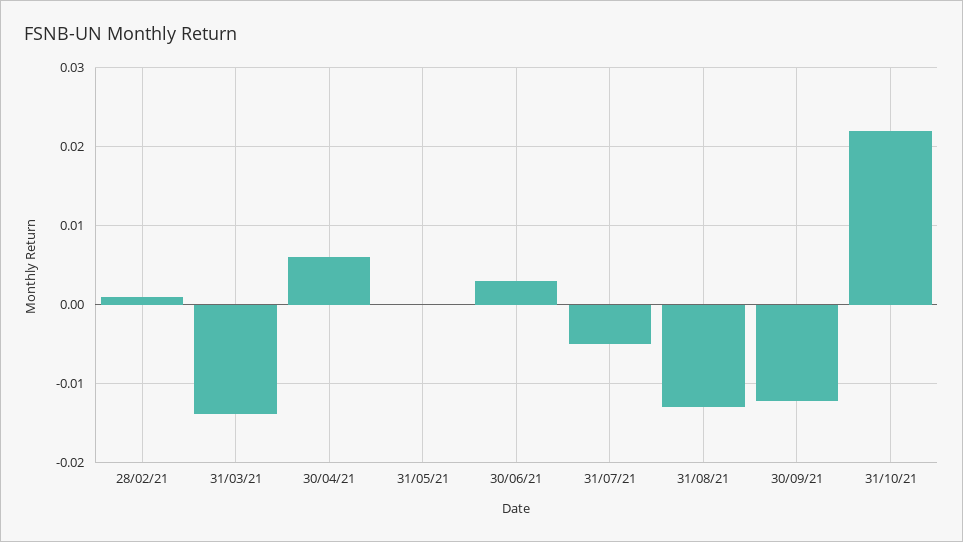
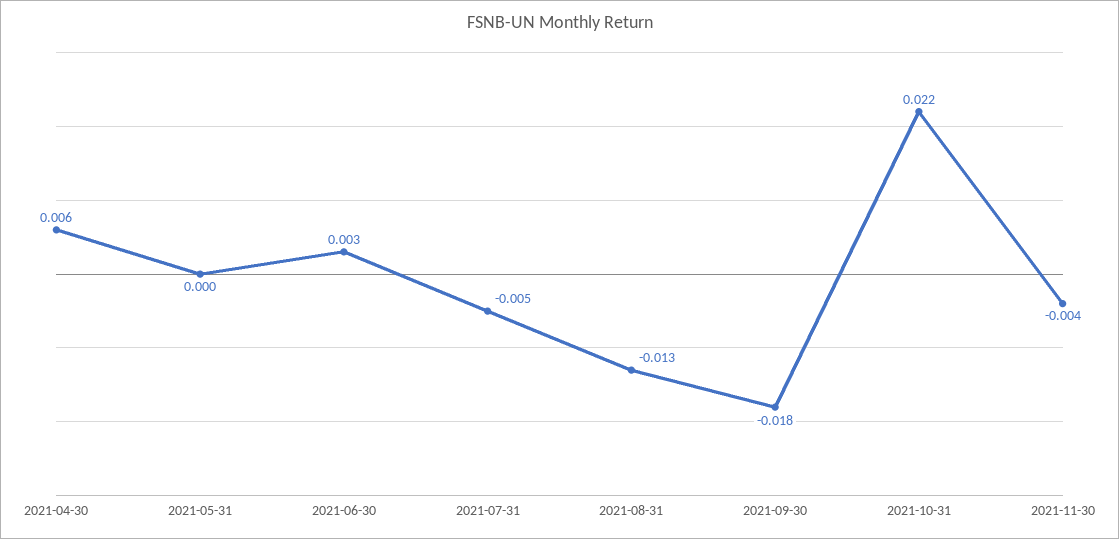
28/02/21: 0.001 -> none
31/03/21: -0.014 -> none
30/09/21: -0.012 -> -0.018
2021-11-30: none -> -0.004

